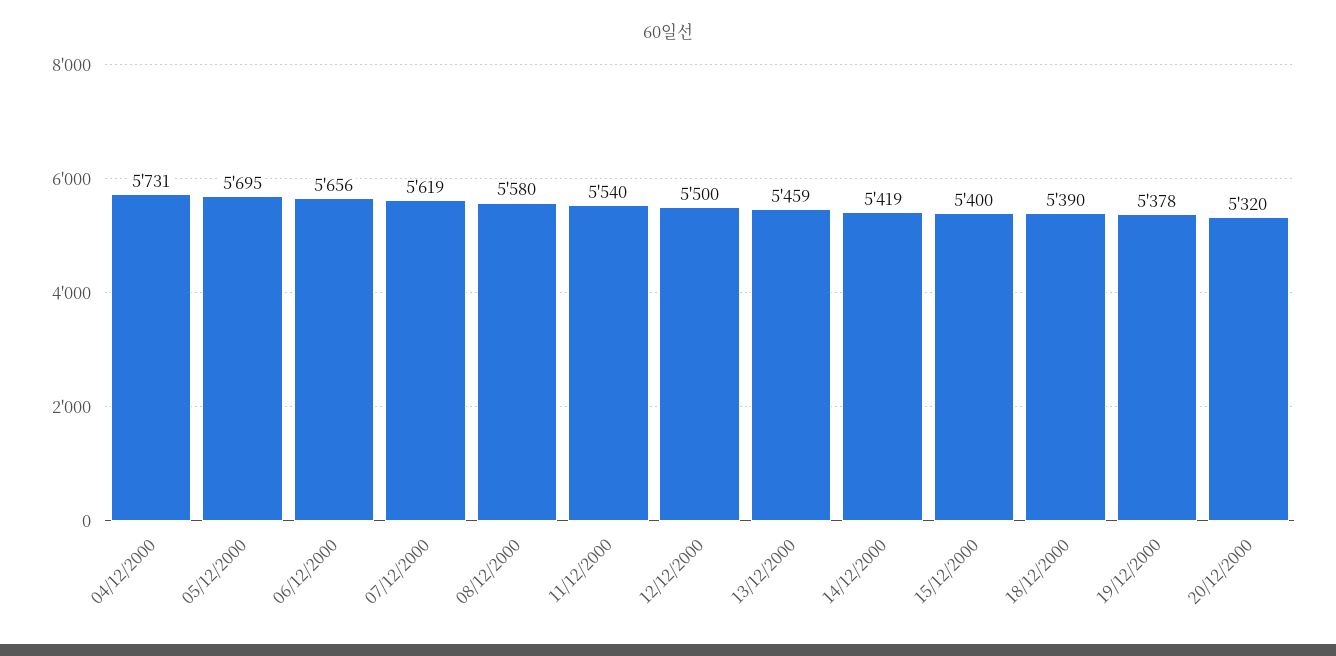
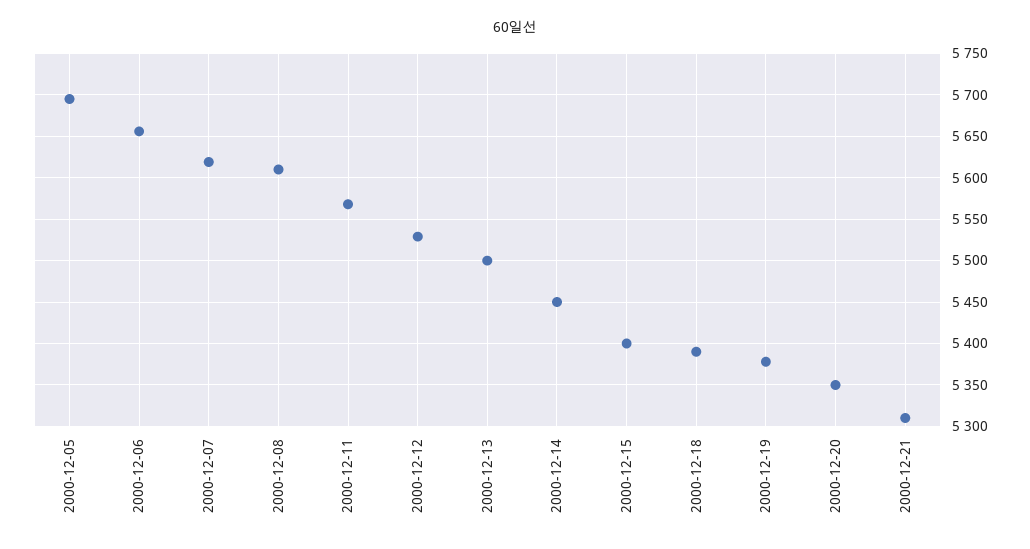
04/12/2000: 5731 -> none
08/12/2000: 5580 -> 5610
11/12/2000: 5540 -> 5570
12/12/2000: 5500 -> 5530
13/12/2000: 5459 -> 5500
14/12/2000: 5419 -> 5450
20/12/2000: 5320 -> 5350
2000-12-21: none -> 5310

